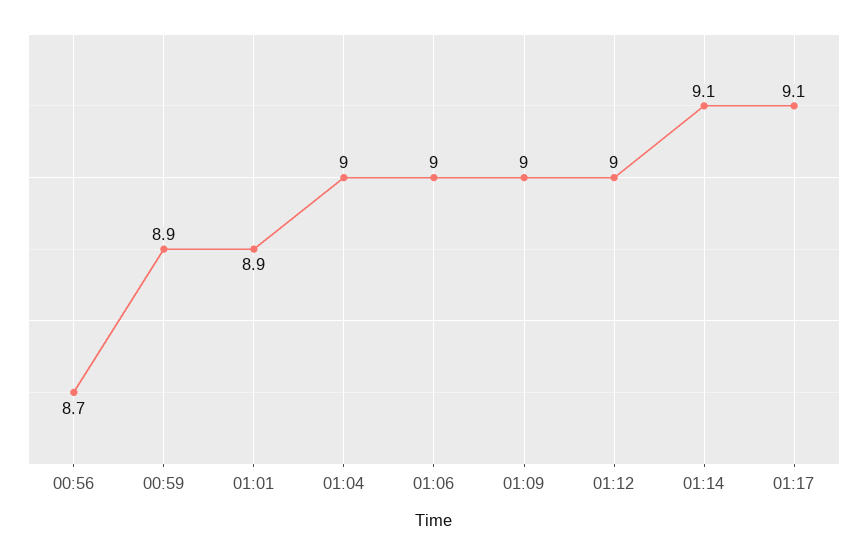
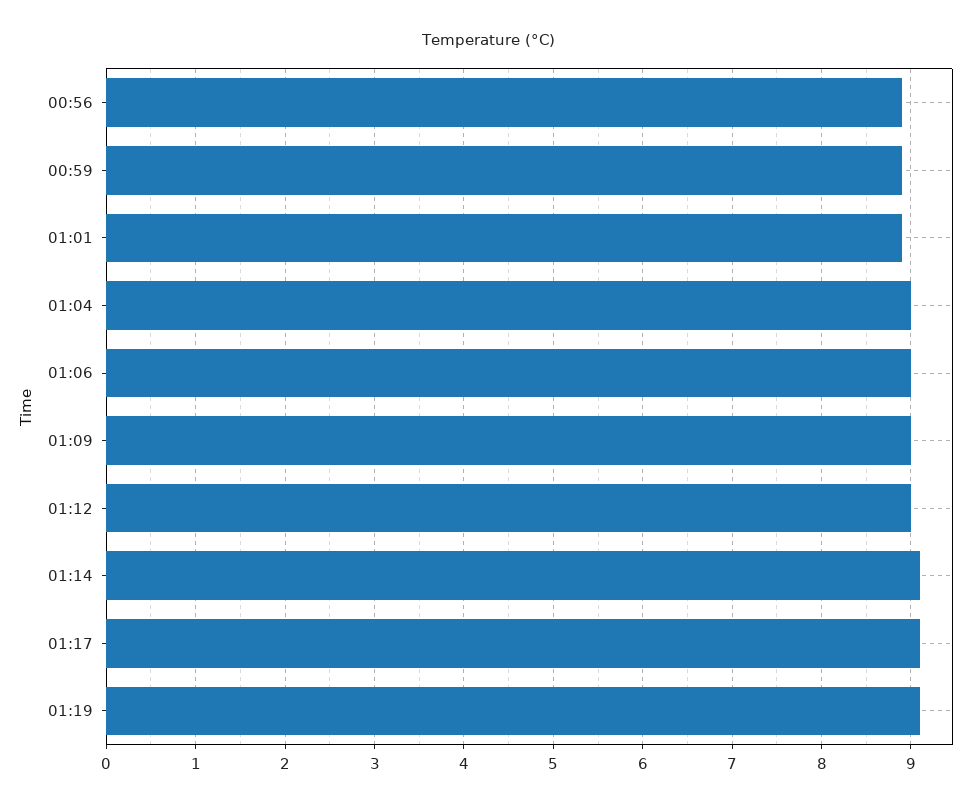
00:56: 8.7 -> 8.9
01:19: none -> 9.1

